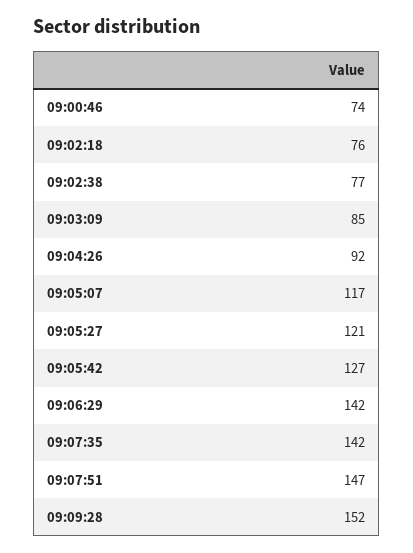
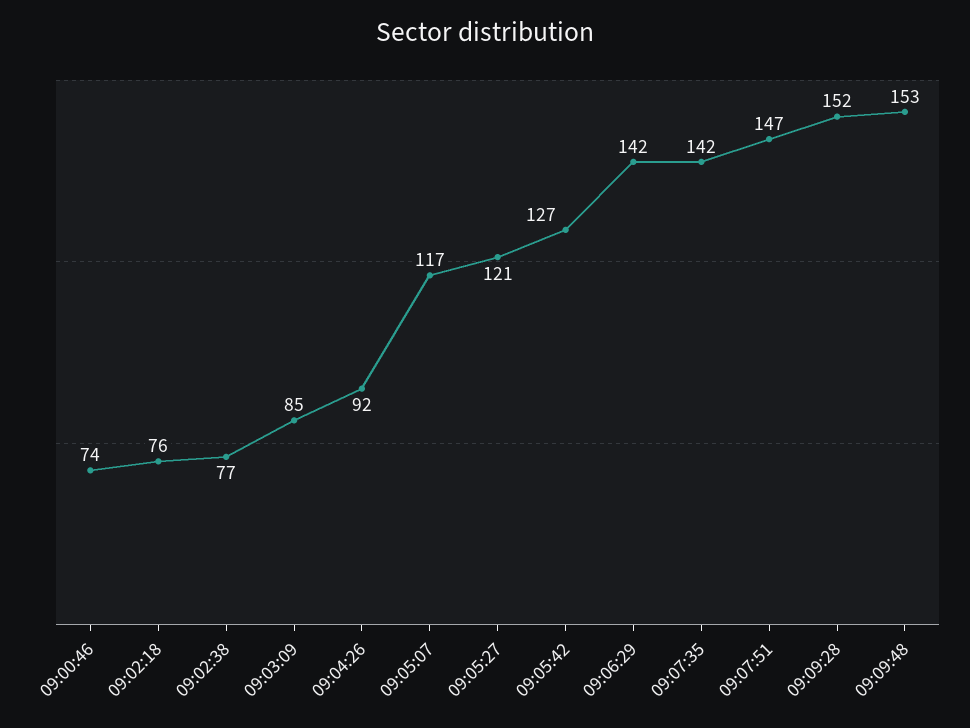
09:09:48: none -> 153

